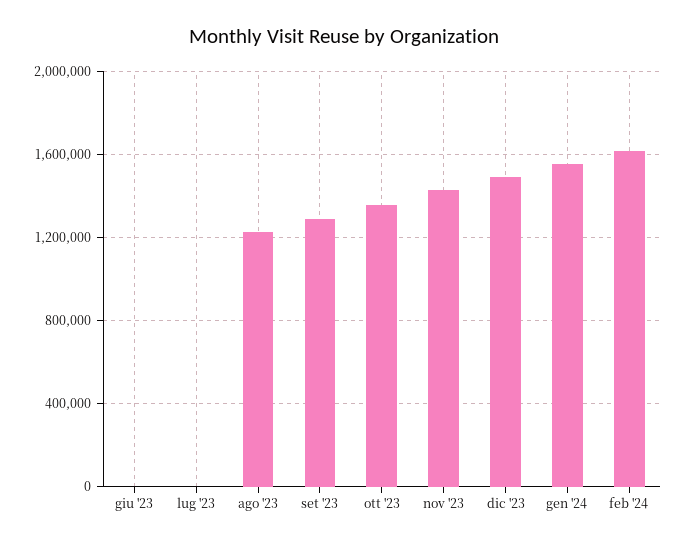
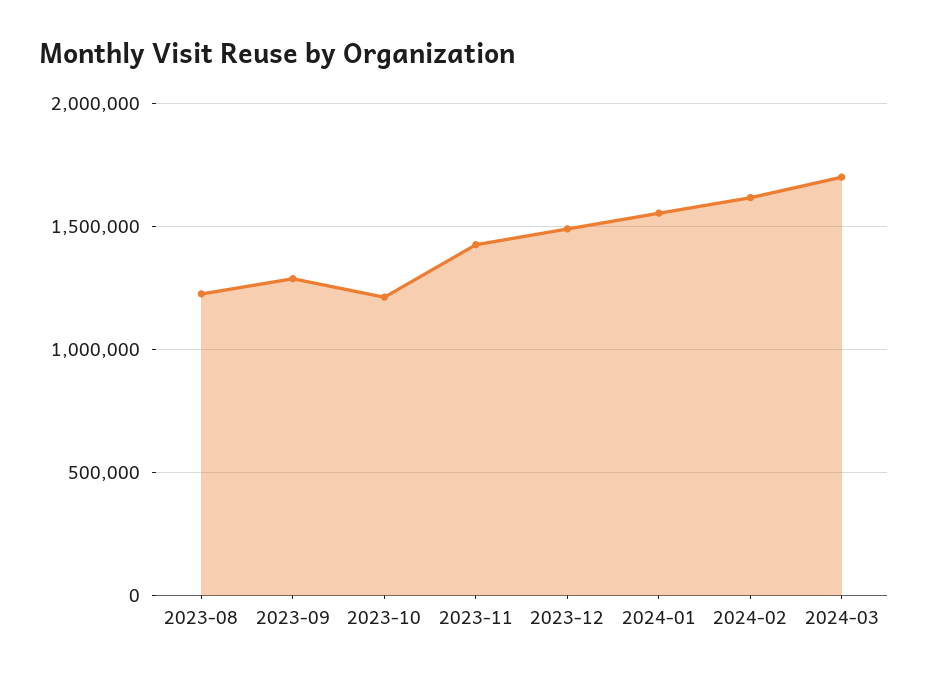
giu '23: 0 -> none
lug '23: 0 -> none
ott '23: 1350000 -> 1200000
2024-03: none -> 1700000

